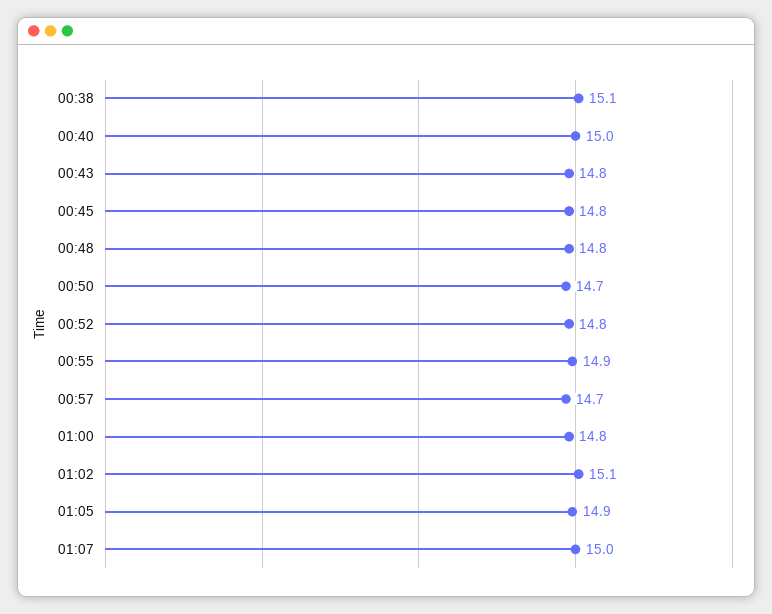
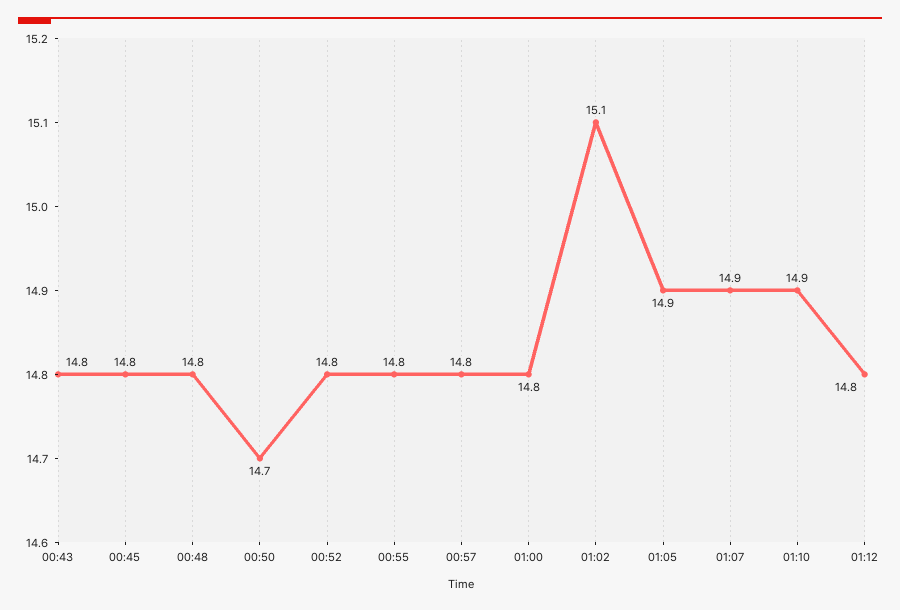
00:38: 15.1 -> none
00:40: 15 -> none
00:55: 14.9 -> 14.8
00:57: 14.7 -> 14.8
01:07: 15 -> 14.9
01:10: none -> 14.9
01:12: none -> 14.8

